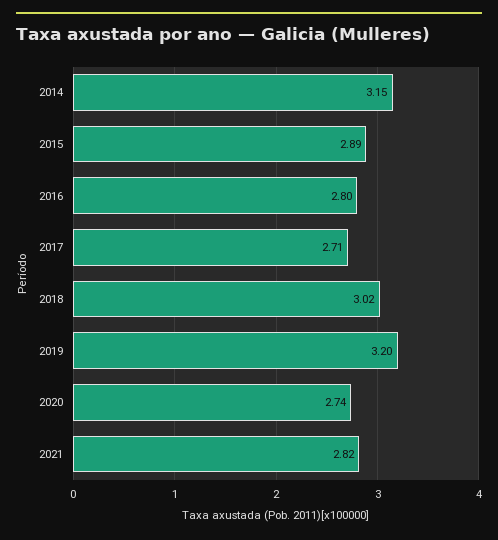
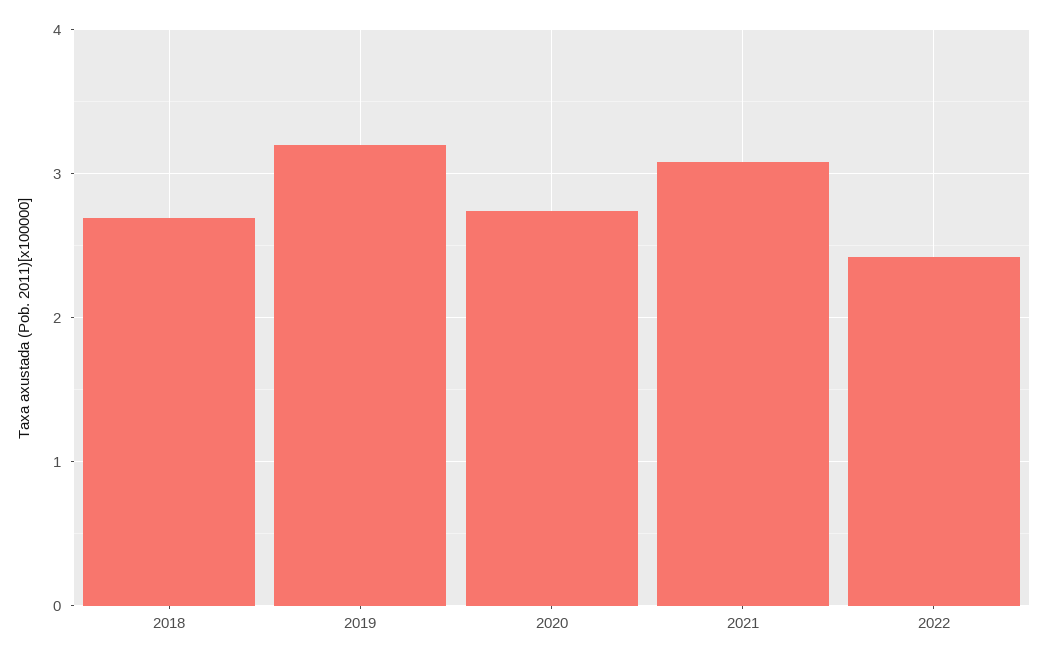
2014: 3.15 -> none
2015: 2.89 -> none
2016: 2.8 -> none
2017: 2.71 -> none
2018: 3.02 -> 2.7
2021: 2.82 -> 3.1
2022: none -> 2.4

